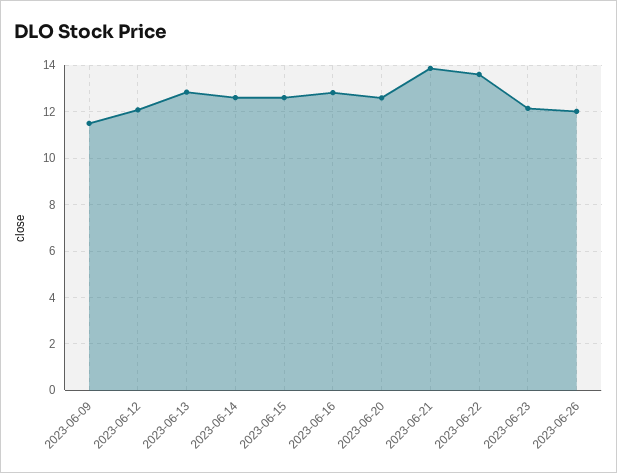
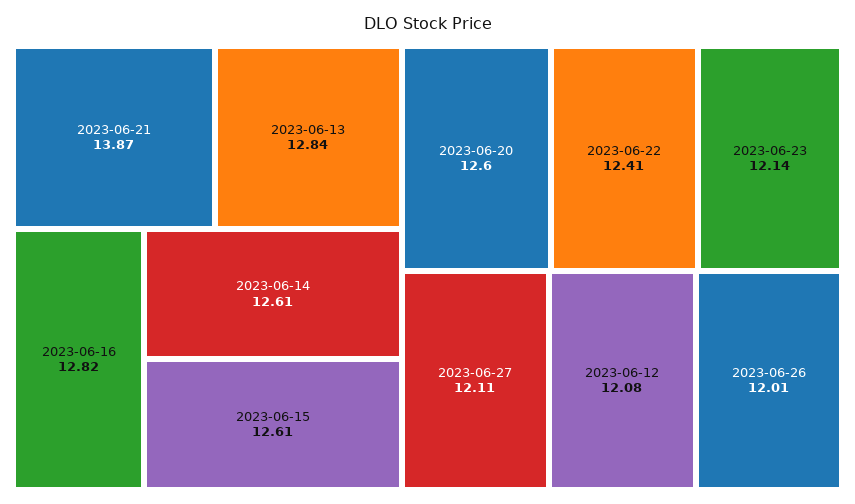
2023-06-09: 11.5 -> none
2023-06-22: 13.5 -> 12.41
2023-06-27: none -> 12.11

